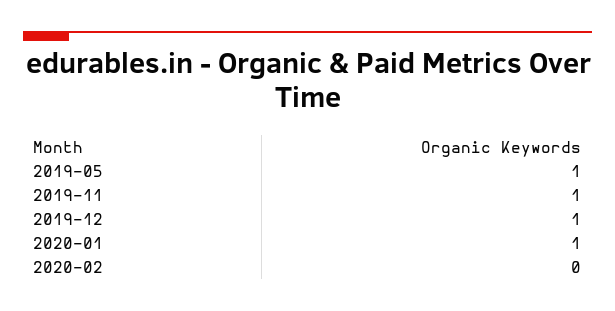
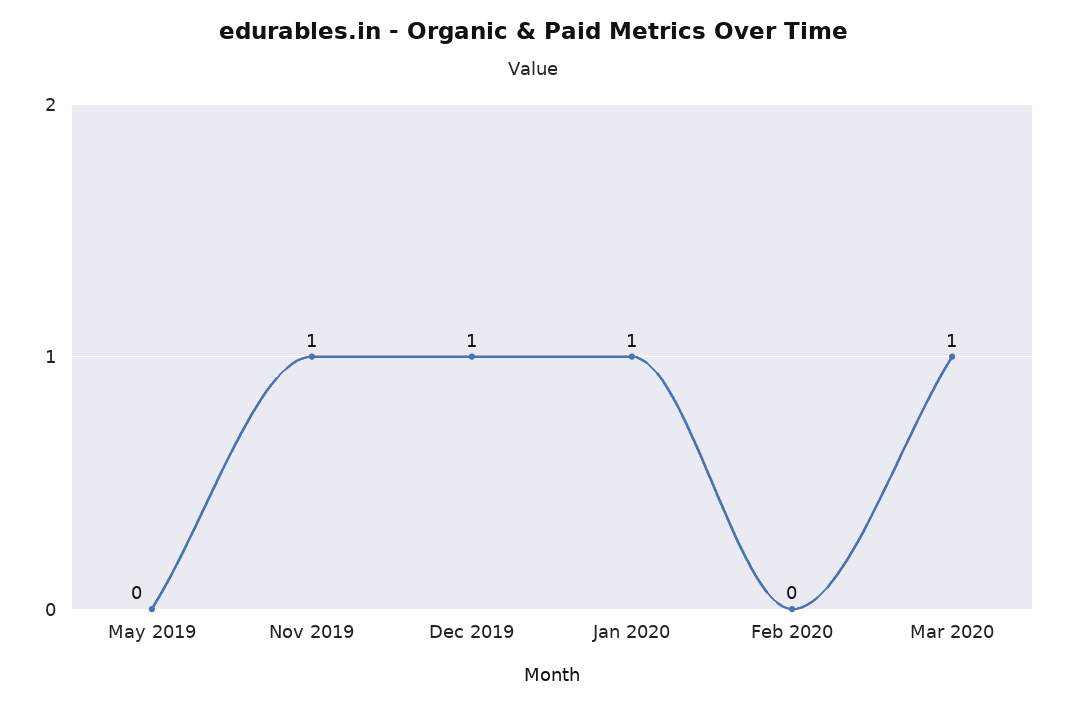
2019-05: 1 -> 0
Mar 2020: none -> 1

